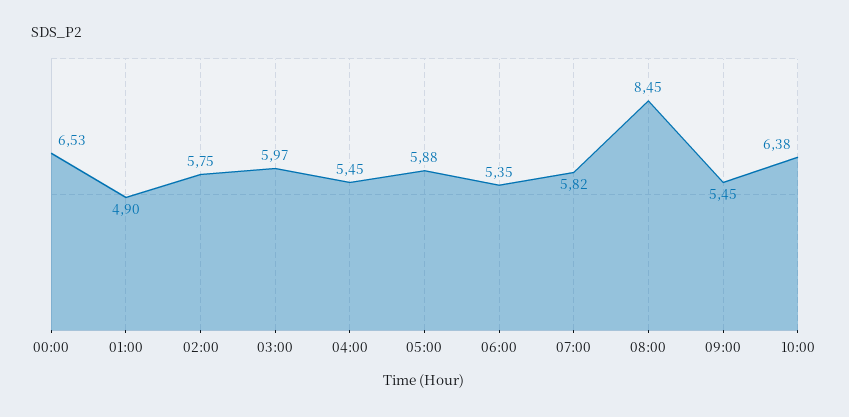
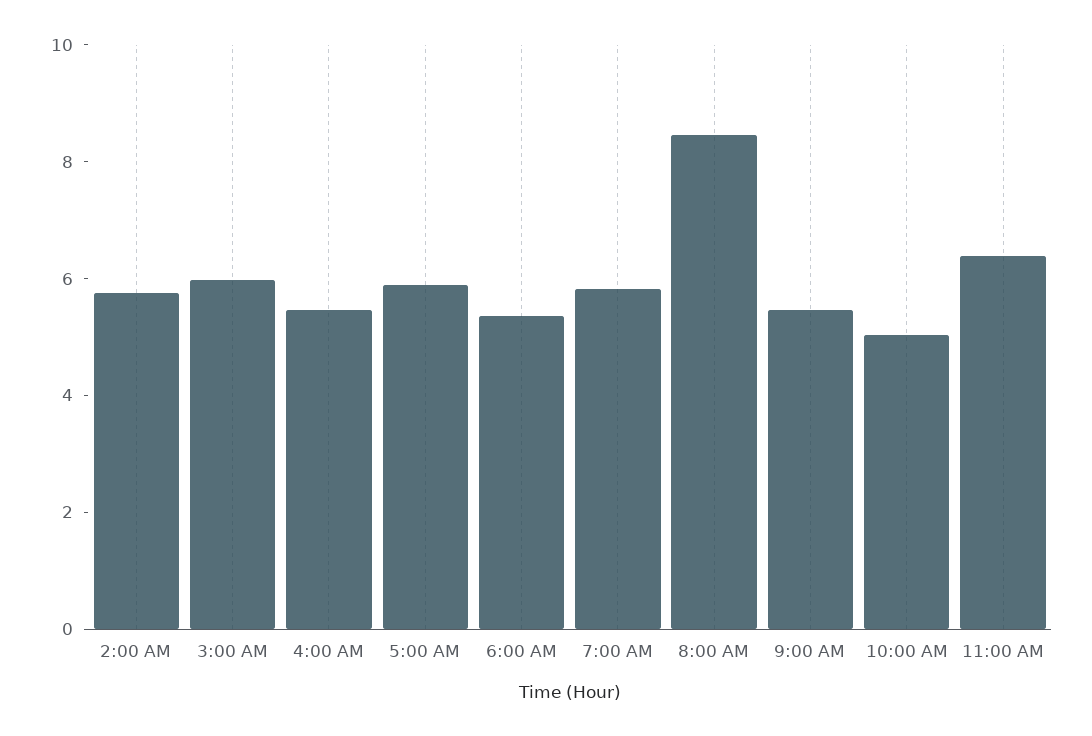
00:00: 6.53 -> none
01:00: 4.9 -> none
10:00: 6.38 -> 5
11:00 AM: none -> 6.5

